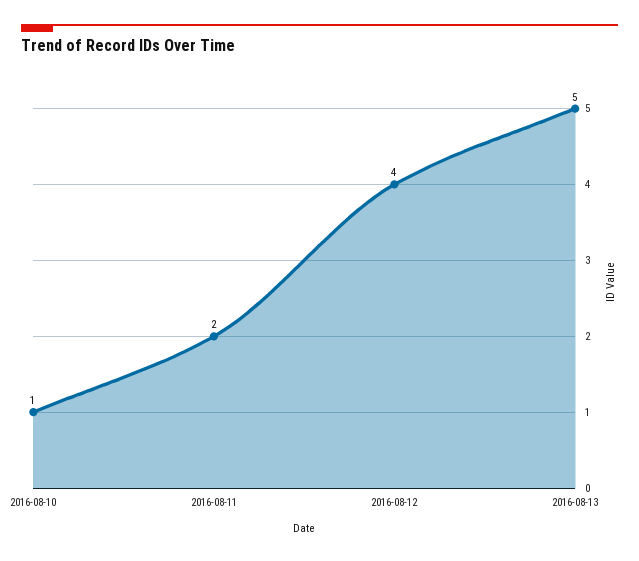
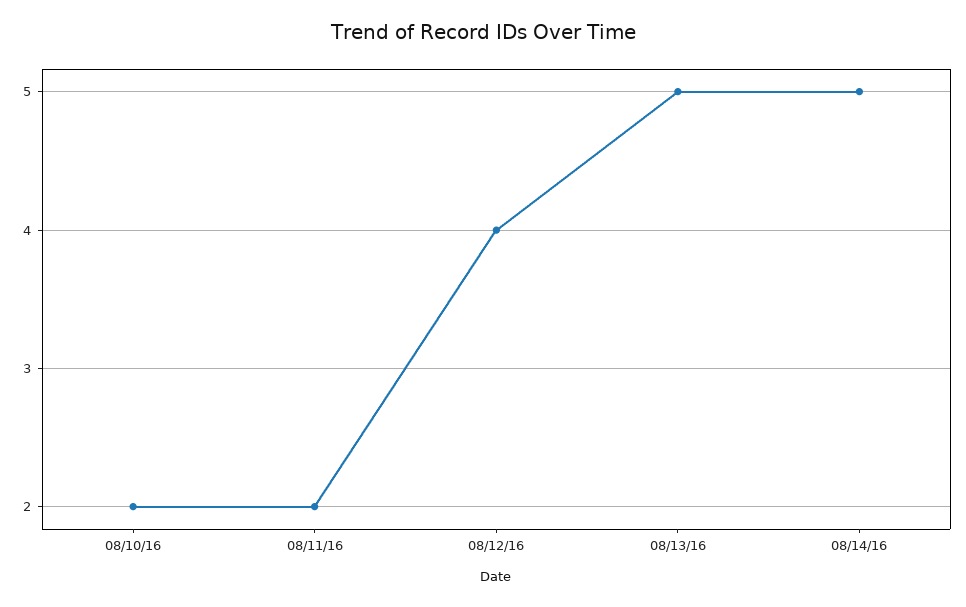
2016-08-10: 1 -> 2
08/14/16: none -> 5

